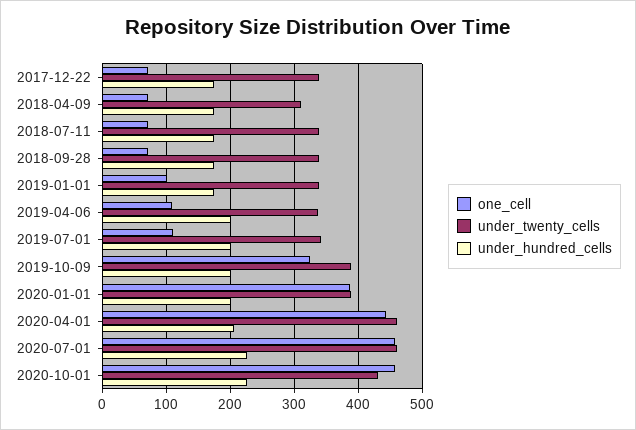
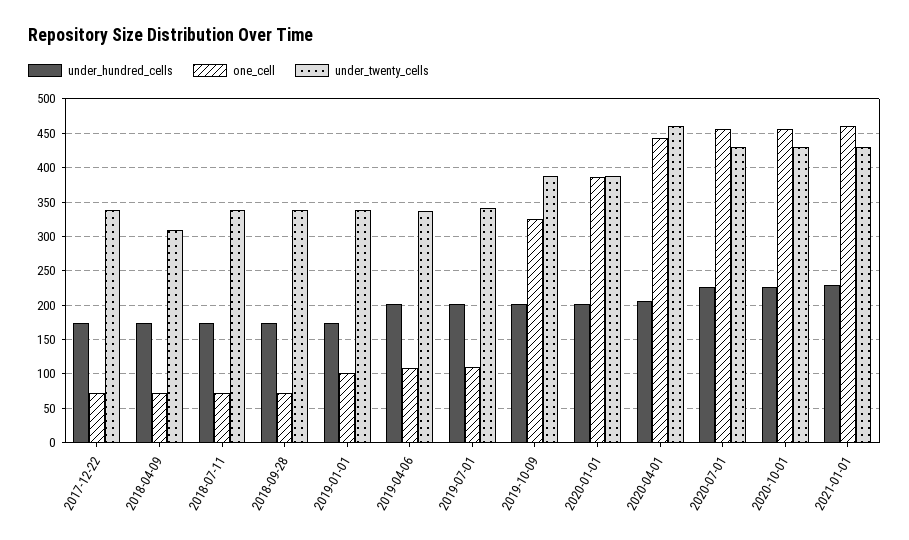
under_twenty_cells, 2020-07-01: 460 -> 430
under_hundred_cells, 2021-01-01: none -> 230
one_cell, 2021-01-01: none -> 460
under_twenty_cells, 2021-01-01: none -> 430

